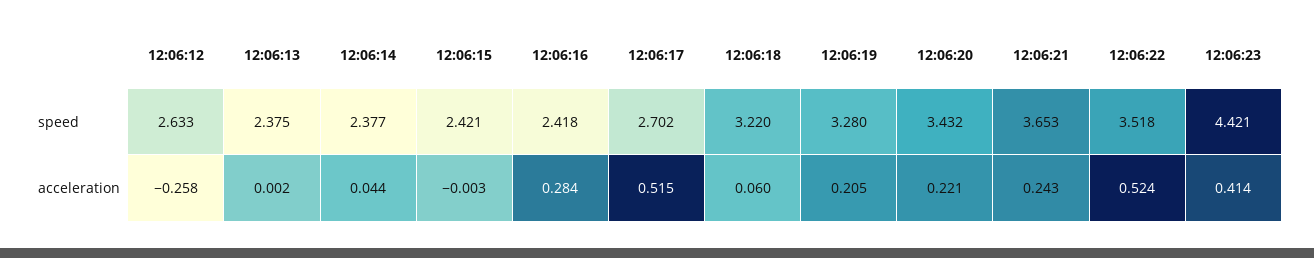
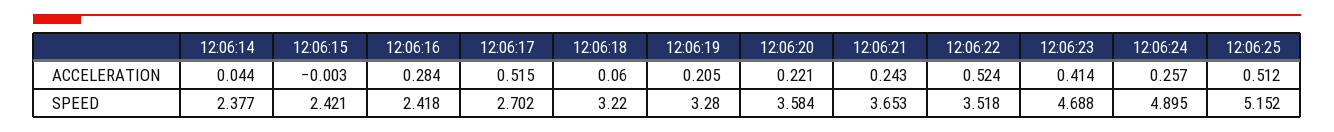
12:06:12, speed: 2.633 -> none
12:06:13, speed: 2.375 -> none
12:06:20, speed: 3.432 -> 3.584
12:06:23, speed: 4.421 -> 4.688
12:06:12, acceleration: -0.258 -> none
12:06:13, acceleration: 0.002 -> none
12:06:24, acceleration: none -> 0.257
12:06:25, acceleration: none -> 0.512
12:06:24, speed: none -> 4.895
12:06:25, speed: none -> 5.152

